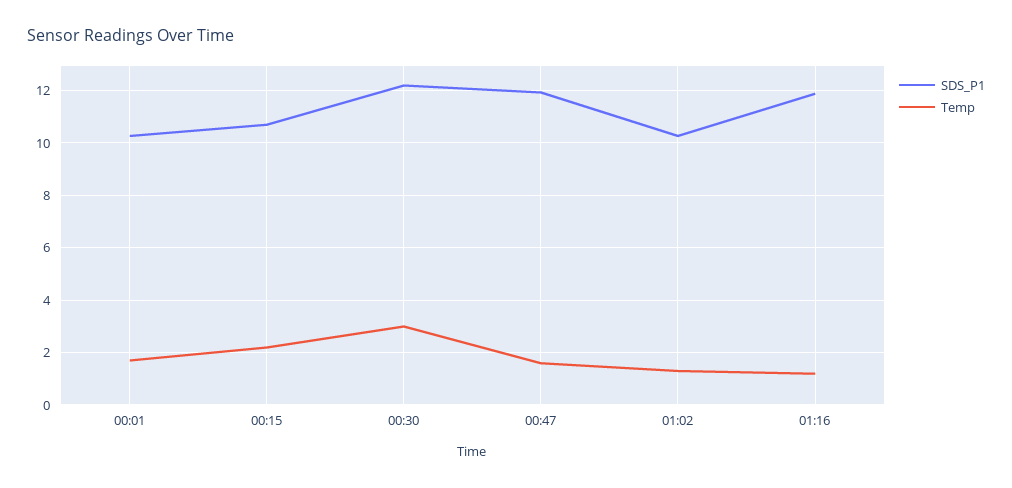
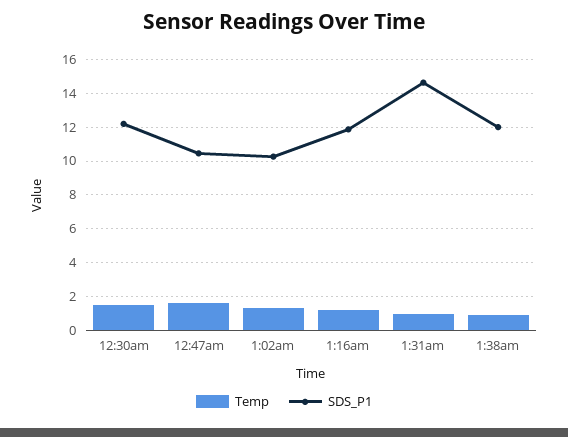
SDS_P1, 00:01: 10.25 -> none
Temp, 00:01: 1.75 -> none
SDS_P1, 00:15: 10.75 -> none
Temp, 00:15: 2.25 -> none
Temp, 00:30: 3 -> 1.5
SDS_P1, 00:47: 12 -> 10.5
Temp, 1:31am: none -> 1
SDS_P1, 1:31am: none -> 14.5
Temp, 1:38am: none -> 1
SDS_P1, 1:38am: none -> 12

